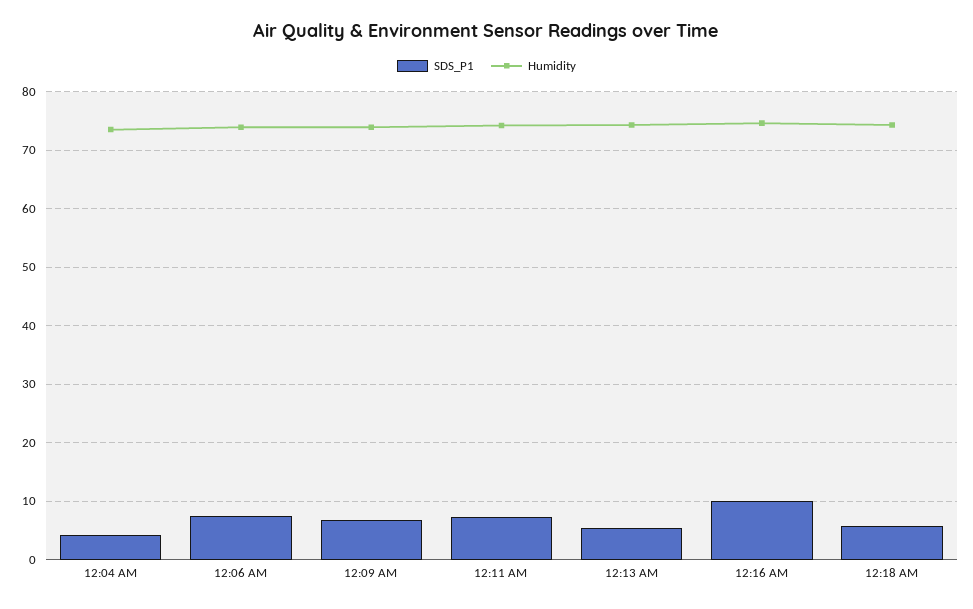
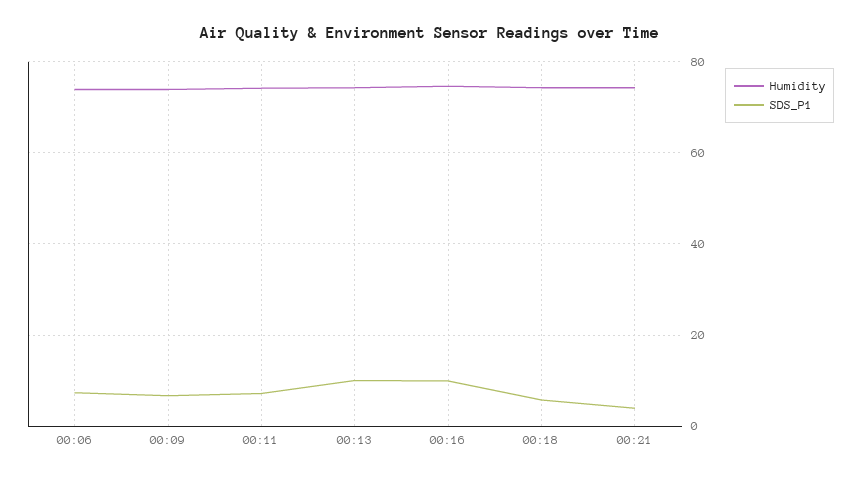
SDS_P1, 12:04 AM: 4 -> none
Humidity, 12:04 AM: 74 -> none
SDS_P1, 12:13 AM: 6 -> 10
Humidity, 00:21: none -> 74
SDS_P1, 00:21: none -> 4

